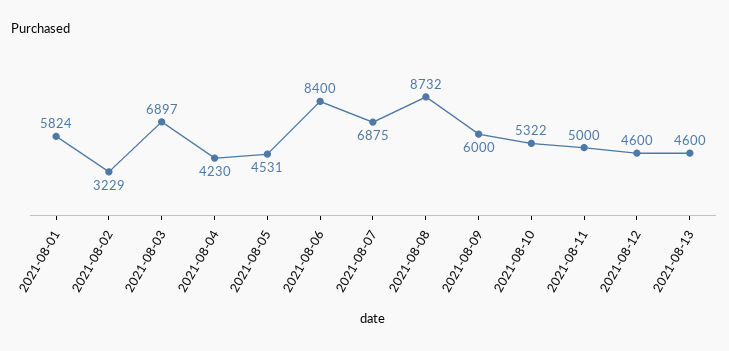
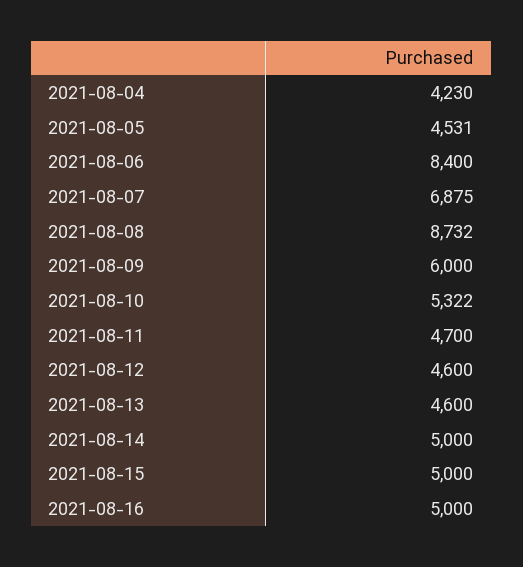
2021-08-01: 5824 -> none
2021-08-02: 3229 -> none
2021-08-03: 6897 -> none
2021-08-11: 5000 -> 4700
2021-08-14: none -> 5000
2021-08-15: none -> 5000
2021-08-16: none -> 5000

